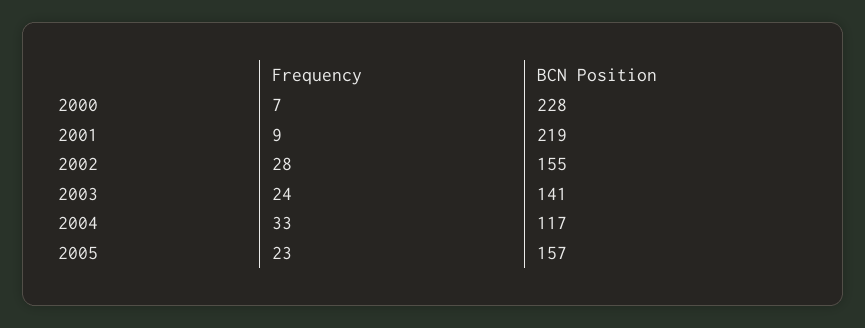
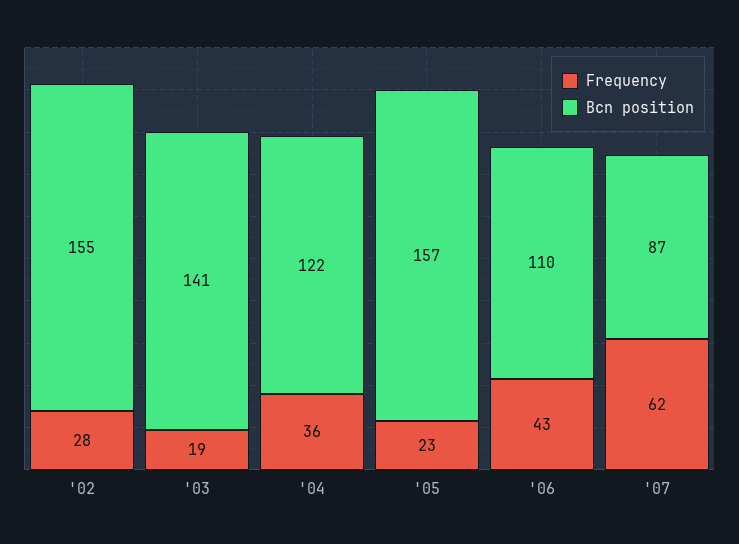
Frequency, 2000: 7 -> none
BCN Position, 2000: 228 -> none
Frequency, 2001: 9 -> none
BCN Position, 2001: 219 -> none
Frequency, 2003: 24 -> 19
Frequency, 2004: 33 -> 36
BCN Position, 2004: 117 -> 122
Frequency, '06: none -> 43
BCN Position, '06: none -> 110
Frequency, '07: none -> 62
BCN Position, '07: none -> 87

